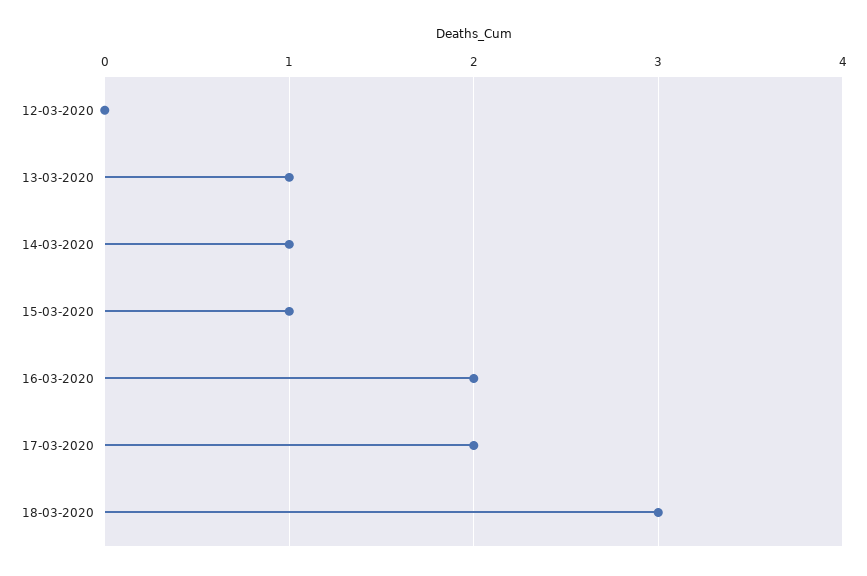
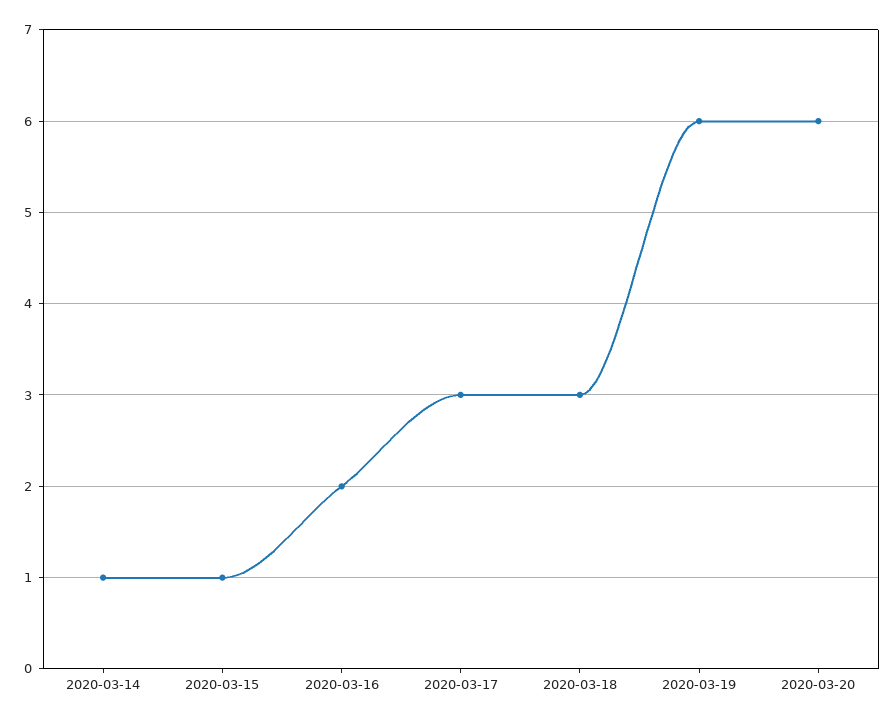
12-03-2020: 0 -> none
13-03-2020: 1 -> none
17-03-2020: 2 -> 3
2020-03-19: none -> 6
2020-03-20: none -> 6

